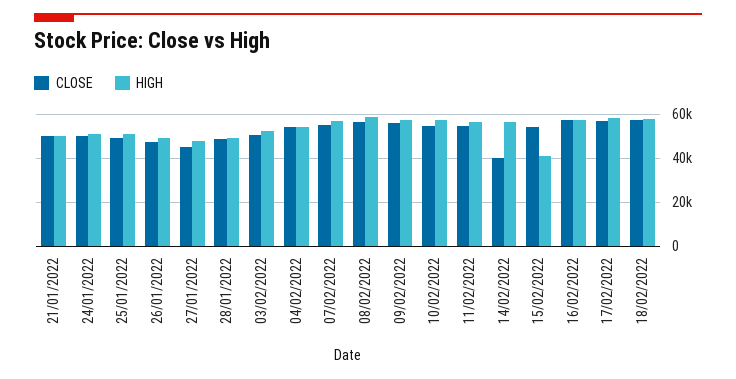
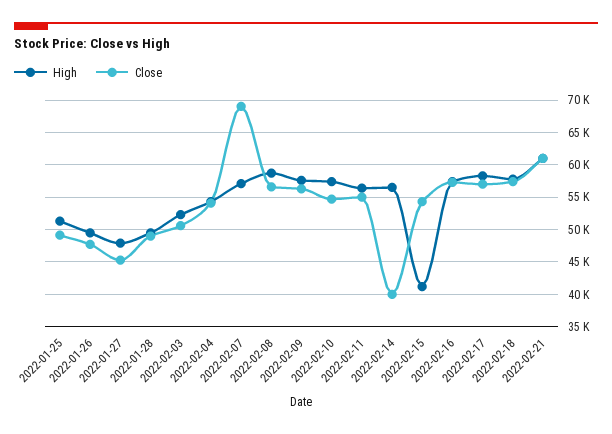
CLOSE, 21/01/2022: 50000 -> none
HIGH, 21/01/2022: 50000 -> none
CLOSE, 24/01/2022: 50000 -> none
HIGH, 24/01/2022: 50000 -> none
CLOSE, 07/02/2022: 55000 -> 69000
HIGH, 2022-02-21: none -> 61000
CLOSE, 2022-02-21: none -> 61000

